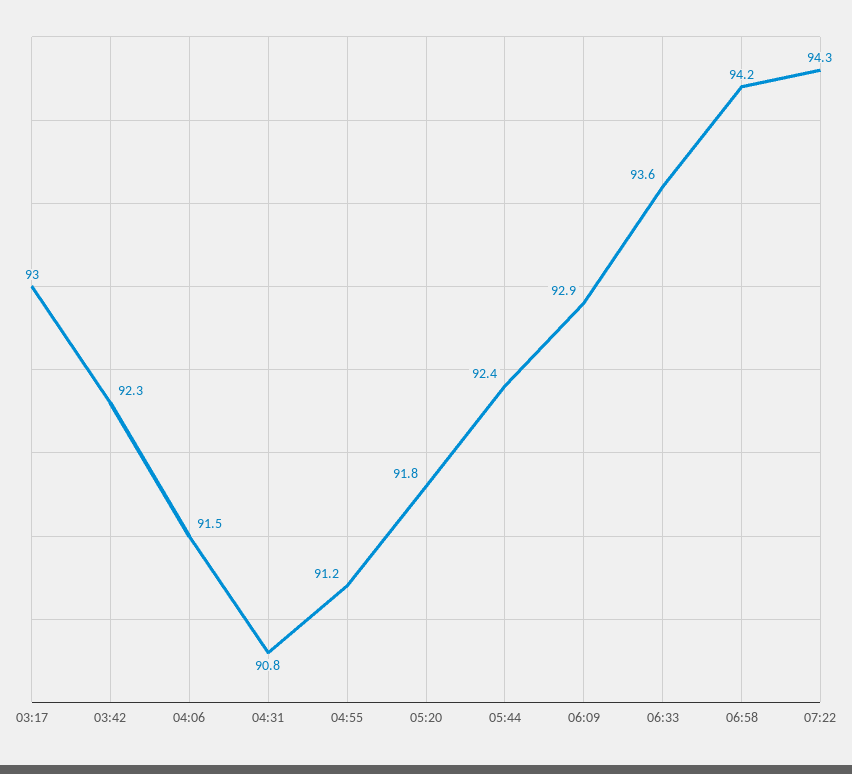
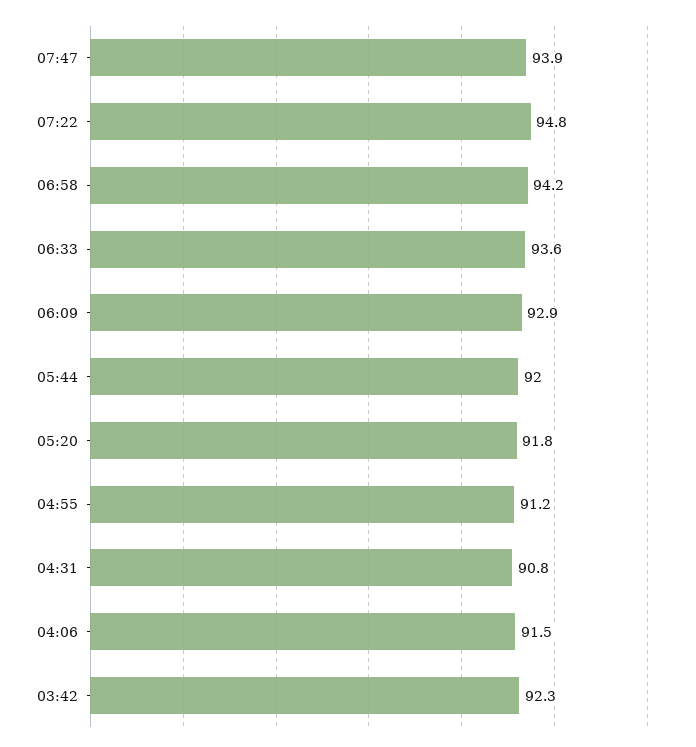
03:17: 93 -> none
05:44: 92.4 -> 92
07:22: 94.3 -> 94.8
07:47: none -> 93.9

